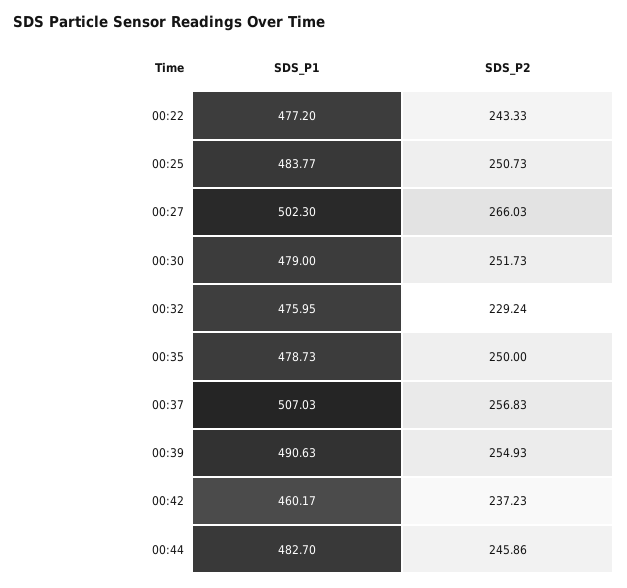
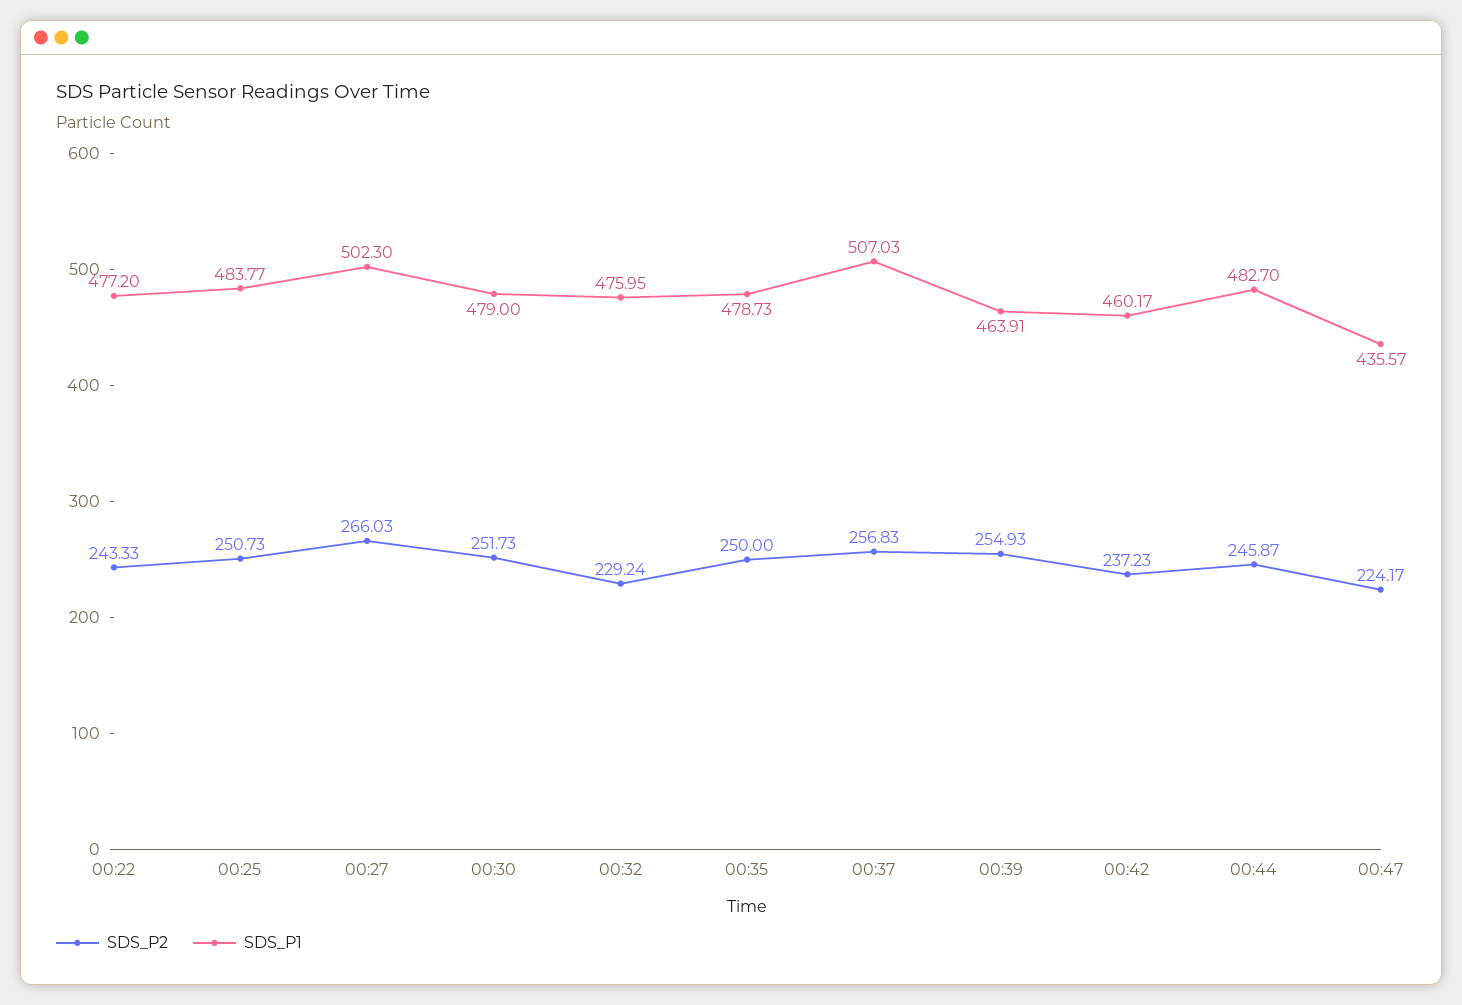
SDS_P1, 00:39: 490.63 -> 463.91
SDS_P2, 00:44: 245.86 -> 245.87
SDS_P2, 00:47: none -> 224.17
SDS_P1, 00:47: none -> 435.57

